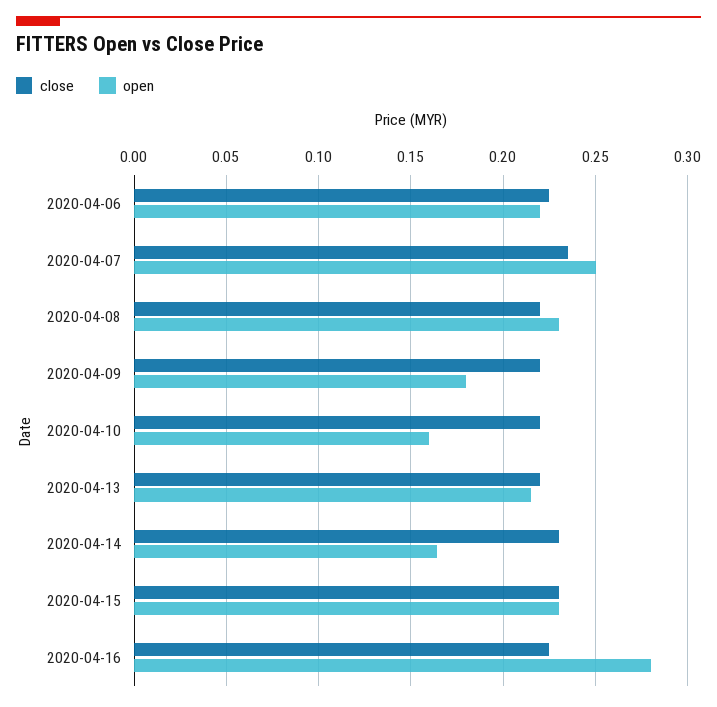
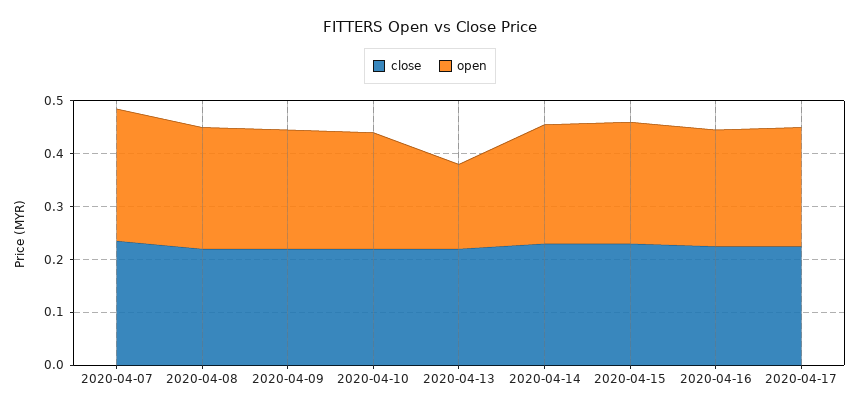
close, 2020-04-06: 0.225 -> none
open, 2020-04-06: 0.22 -> none
open, 2020-04-09: 0.18 -> 0.22
open, 2020-04-10: 0.16 -> 0.22
open, 2020-04-13: 0.215 -> 0.16
open, 2020-04-14: 0.165 -> 0.22
open, 2020-04-16: 0.28 -> 0.22
close, 2020-04-17: none -> 0.22
open, 2020-04-17: none -> 0.22

